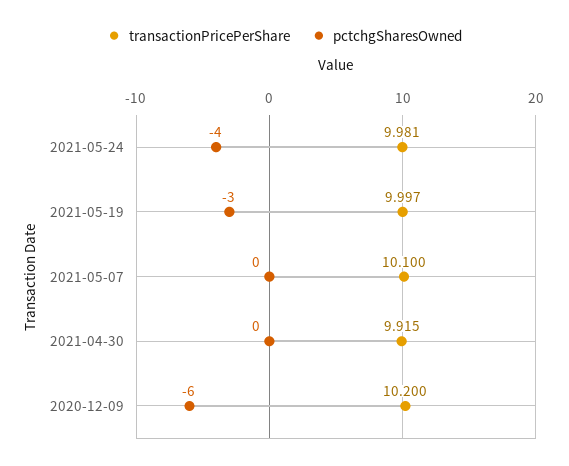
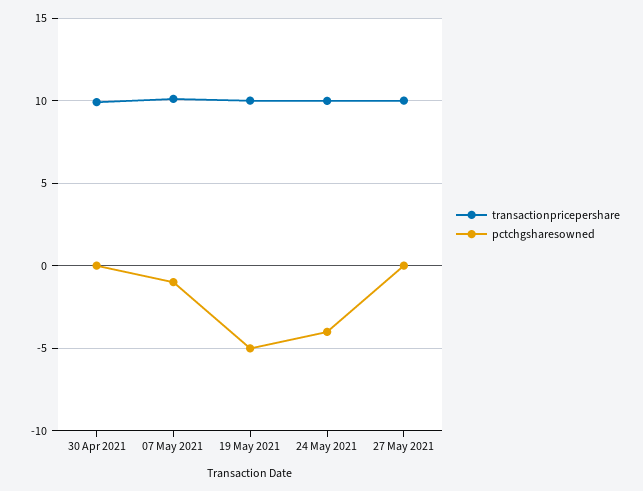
pctchgSharesOwned, 2021-05-19: -3 -> -5
pctchgSharesOwned, 2021-05-07: 0 -> -1
transactionPricePerShare, 2020-12-09: 10.2 -> none
pctchgSharesOwned, 2020-12-09: -6 -> none
transactionPricePerShare, 27 May 2021: none -> 10
pctchgSharesOwned, 27 May 2021: none -> 0

